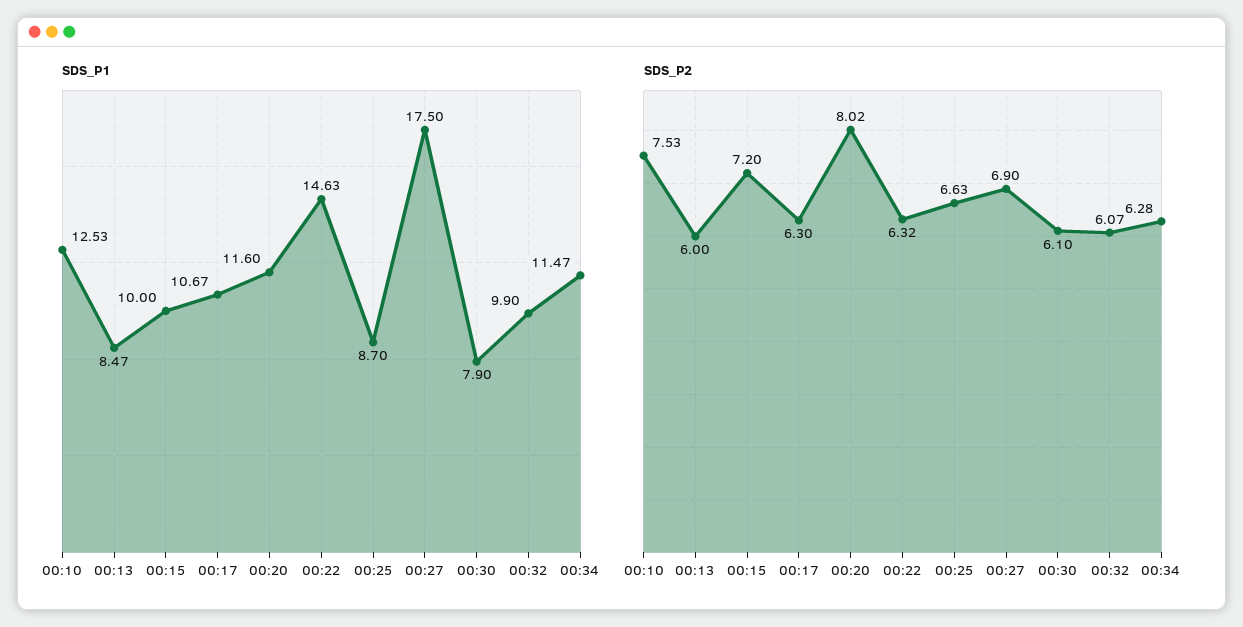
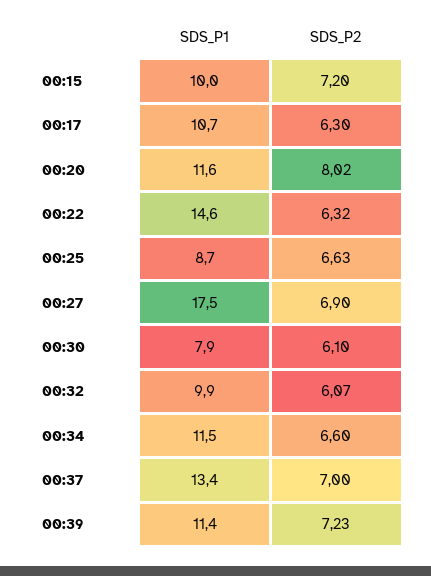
SDS_P1, 00:10: 12.53 -> none
SDS_P1, 00:13: 8.47 -> none
SDS_P2, 00:10: 7.53 -> none
SDS_P2, 00:13: 6 -> none
SDS_P2, 00:34: 6.28 -> 6.6
SDS_P1, 00:37: none -> 13.4
SDS_P2, 00:37: none -> 7
SDS_P1, 00:39: none -> 11.4
SDS_P2, 00:39: none -> 7.23

